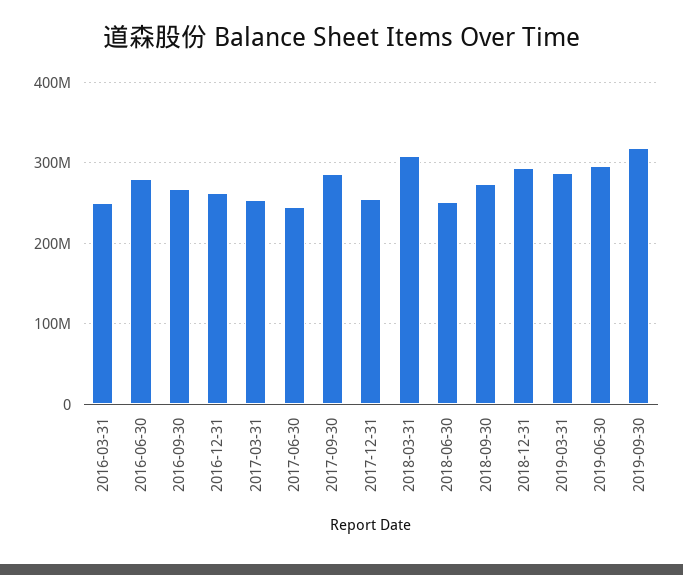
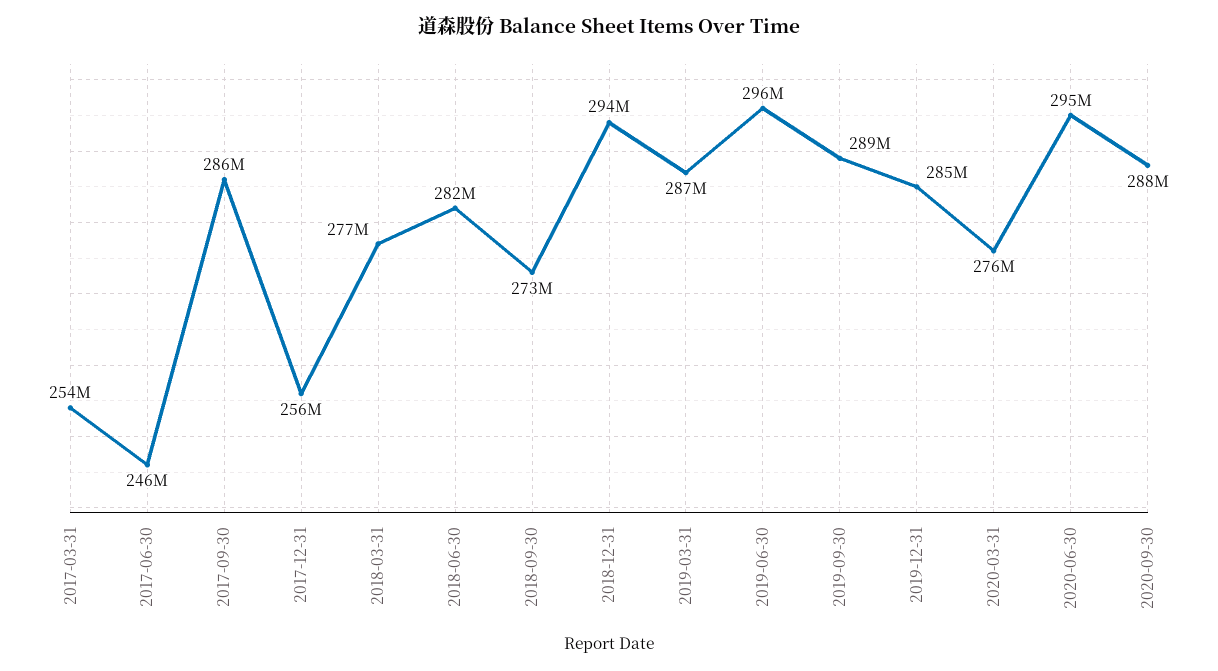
2016-03-31: 250000000 -> none
2016-06-30: 280000000 -> none
2016-09-30: 270000000 -> none
2016-12-31: 260000000 -> none
2018-03-31: 310000000 -> 277000000
2018-06-30: 250000000 -> 282000000
2019-09-30: 320000000 -> 289000000
2019-12-31: none -> 285000000
2020-03-31: none -> 276000000
2020-06-30: none -> 295000000
2020-09-30: none -> 288000000

